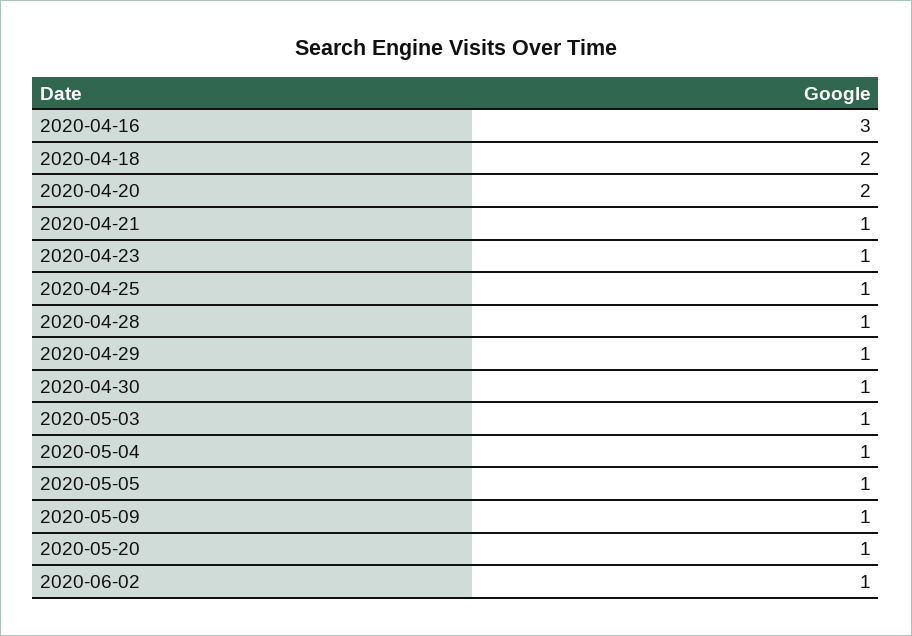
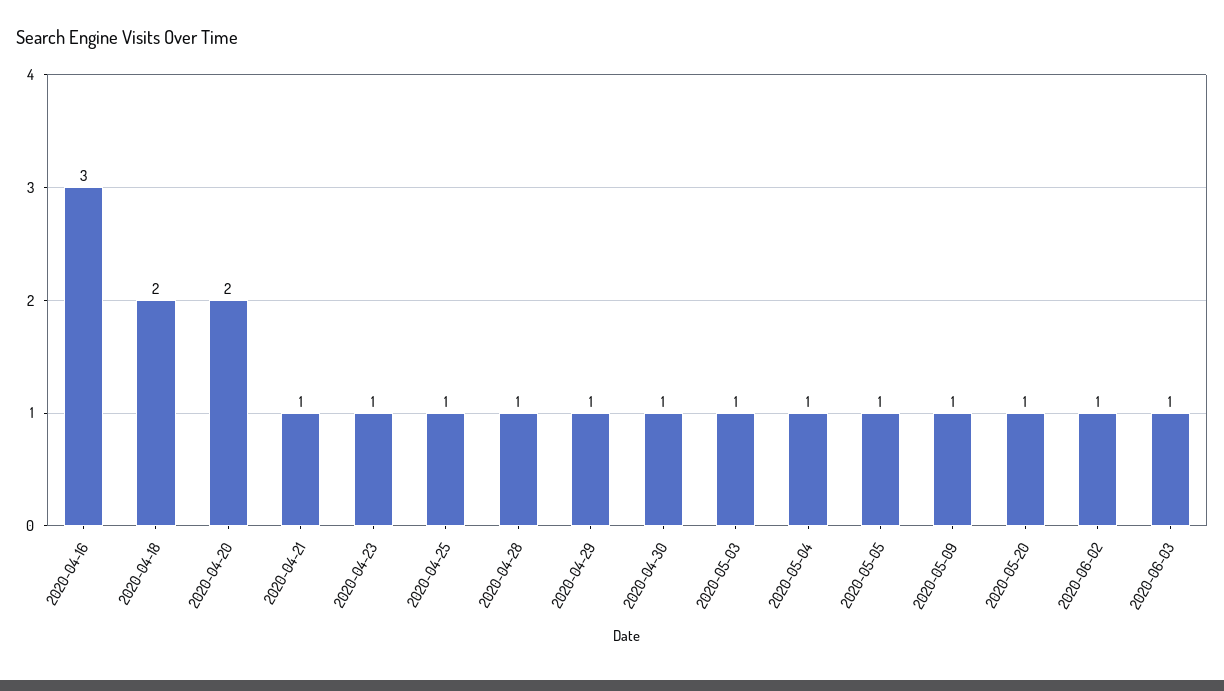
2020-06-03: none -> 1

